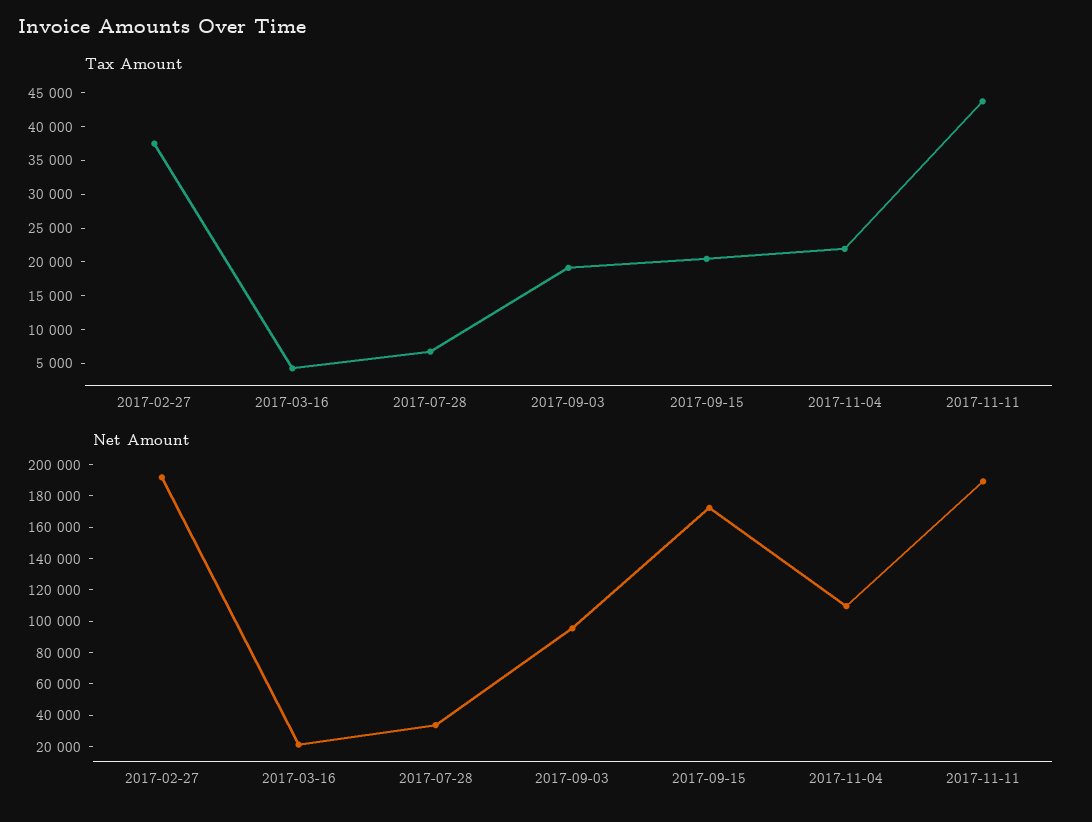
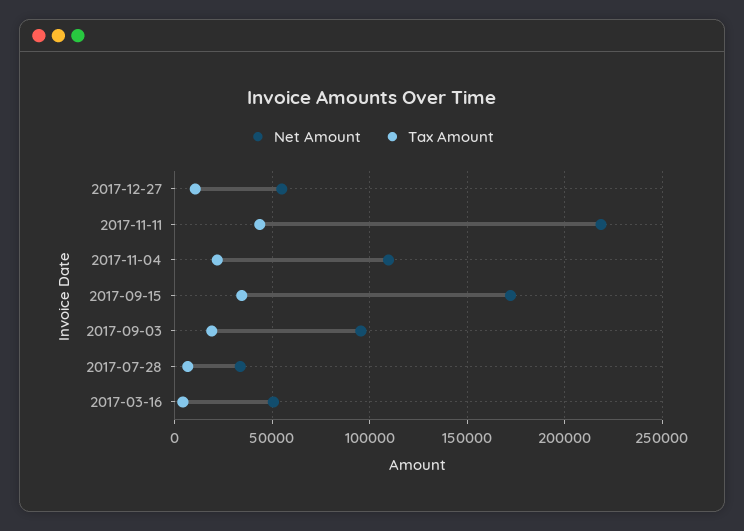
Tax Amount, 2017-02-27: 37500 -> none
Tax Amount, 2017-09-15: 20000 -> 35000
Net Amount, 2017-02-27: 190000 -> none
Net Amount, 2017-03-16: 20000 -> 50000
Net Amount, 2017-11-11: 190000 -> 220000
Net Amount, 2017-12-27: none -> 55000
Tax Amount, 2017-12-27: none -> 10000

